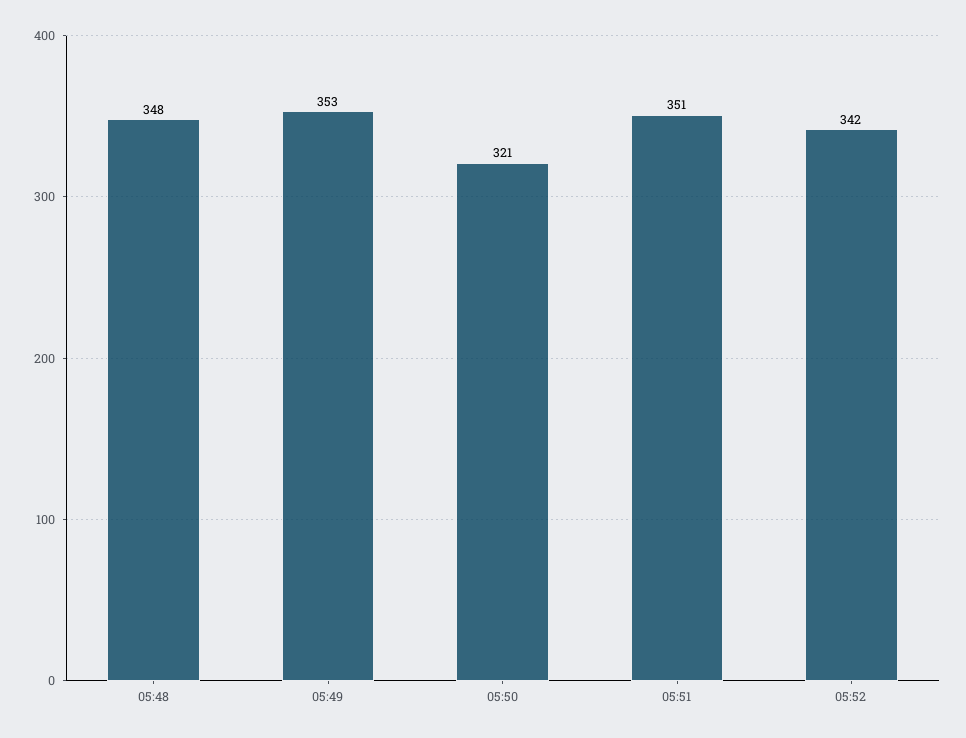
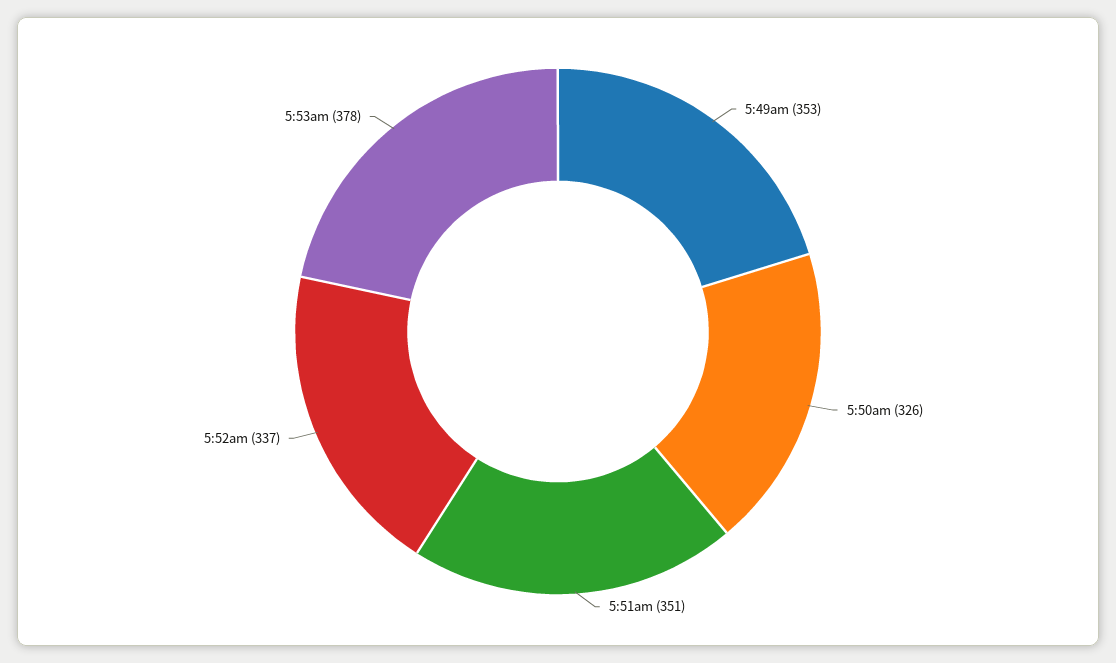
05:48: 348 -> none
05:50: 321 -> 326
05:52: 342 -> 337
5:53am: none -> 378

